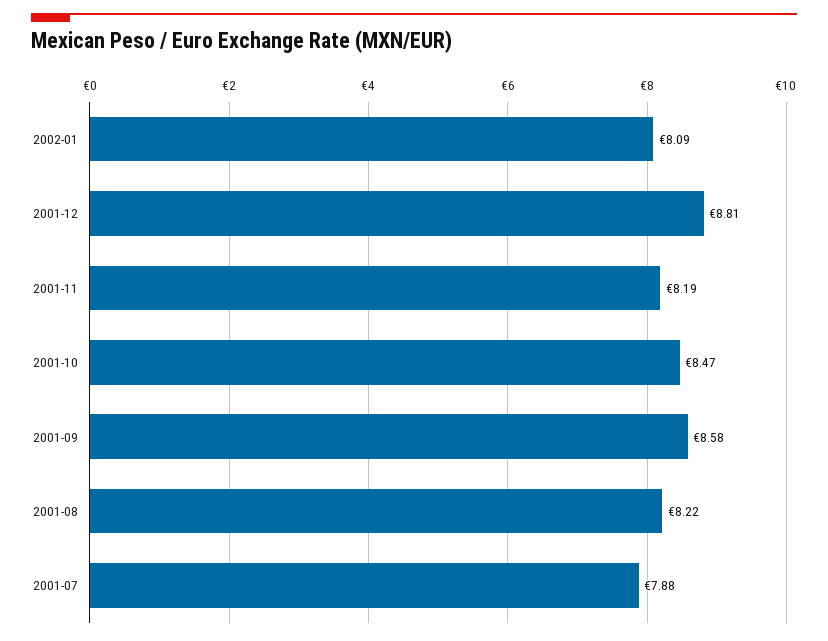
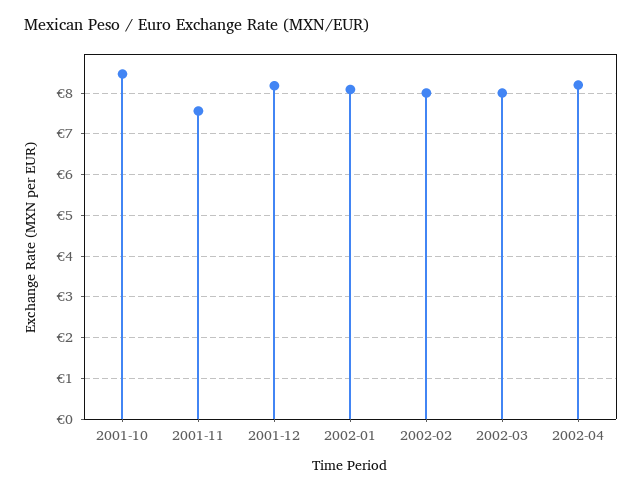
2001-12: 8.81 -> 8.2
2001-11: 8.19 -> 7.6
2001-09: 8.58 -> none
2001-08: 8.22 -> none
2001-07: 7.88 -> none
2002-02: none -> 8
2002-03: none -> 8
2002-04: none -> 8.2

